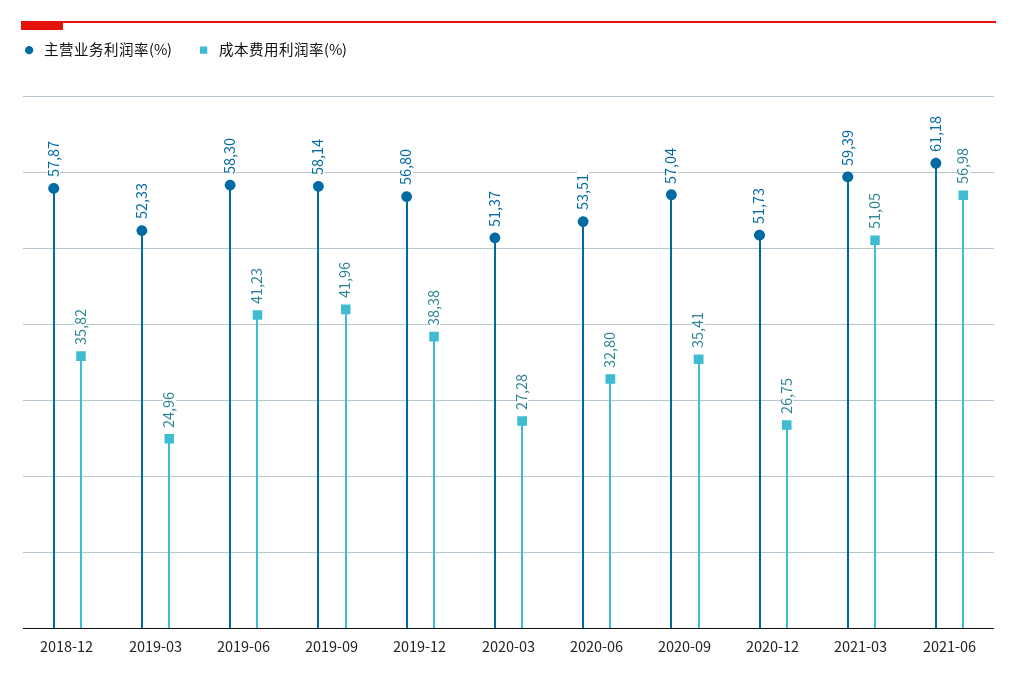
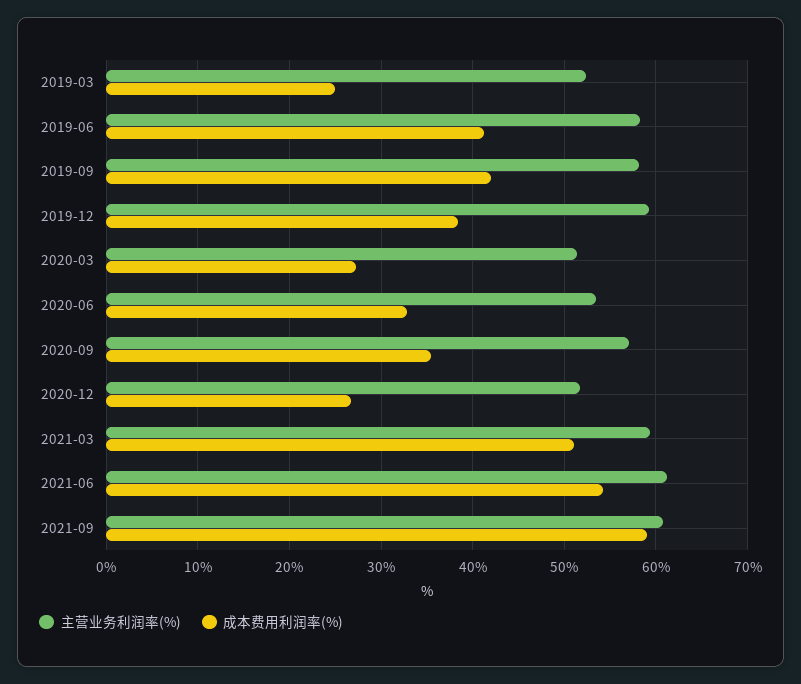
主营业务利润率(%), 2018-12: 57.87 -> none
成本费用利润率(%), 2018-12: 35.82 -> none
主营业务利润率(%), 2019-12: 56.8 -> 59
成本费用利润率(%), 2021-06: 56.98 -> 54
主营业务利润率(%), 2021-09: none -> 61
成本费用利润率(%), 2021-09: none -> 59

